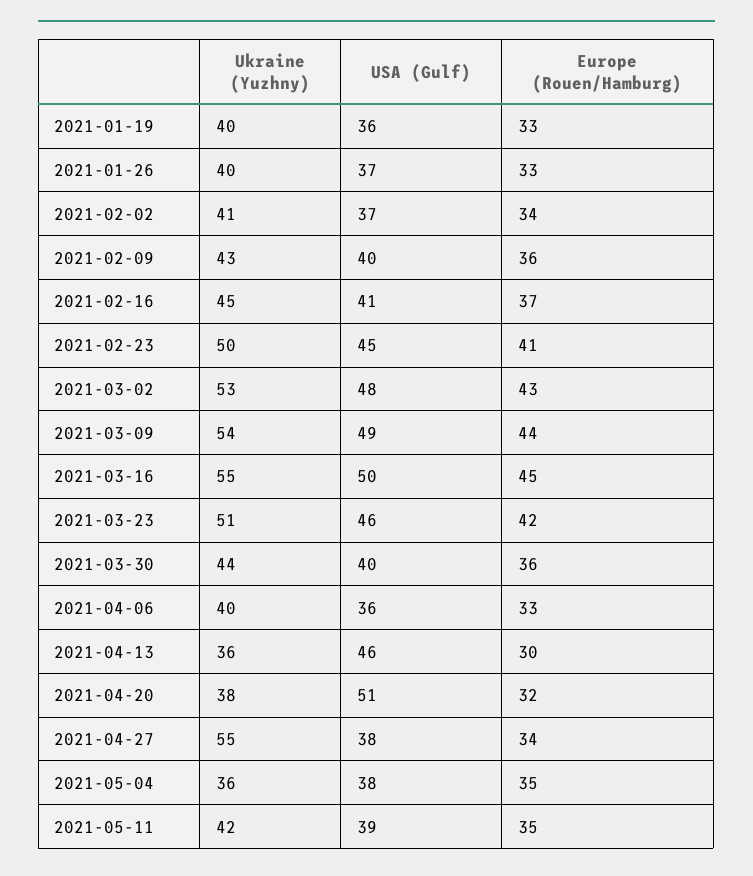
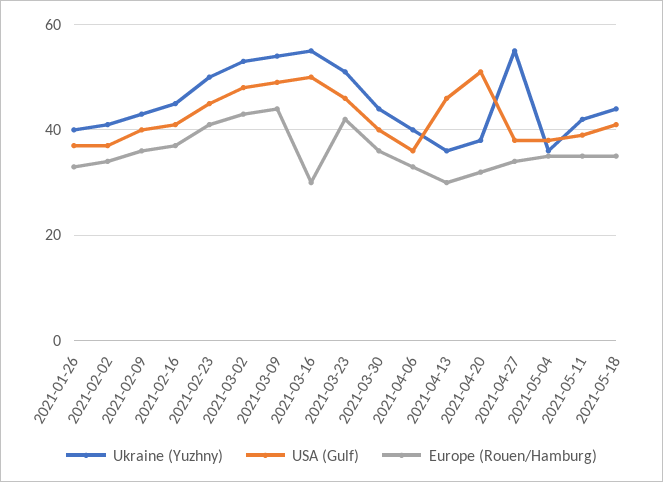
Ukraine (Yuzhny), 2021-01-19: 40 -> none
USA (Gulf), 2021-01-19: 36 -> none
Europe (Rouen/Hamburg), 2021-01-19: 33 -> none
Europe (Rouen/Hamburg), 2021-03-16: 45 -> 30
Ukraine (Yuzhny), 2021-05-18: none -> 45
USA (Gulf), 2021-05-18: none -> 40
Europe (Rouen/Hamburg), 2021-05-18: none -> 35

